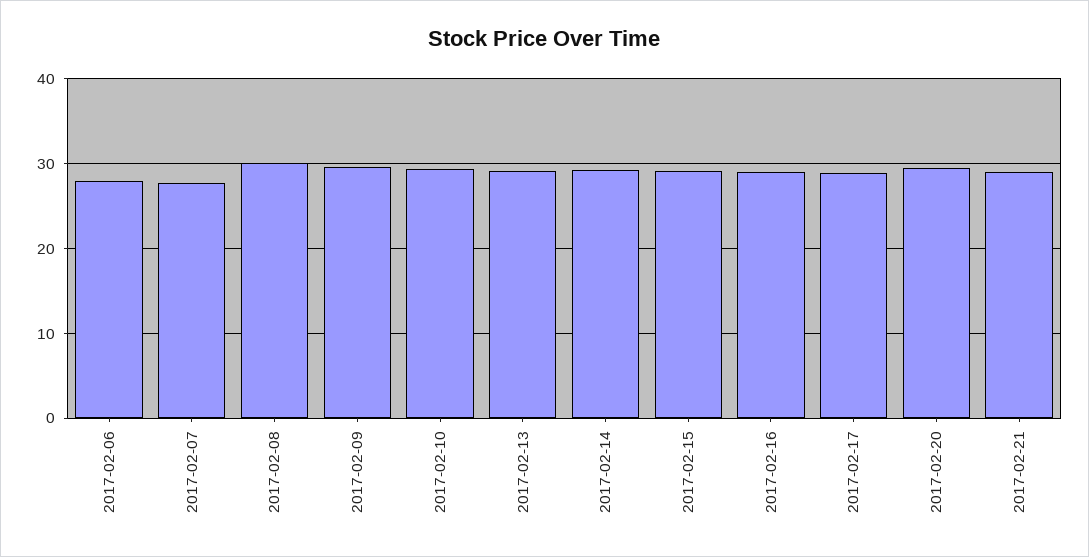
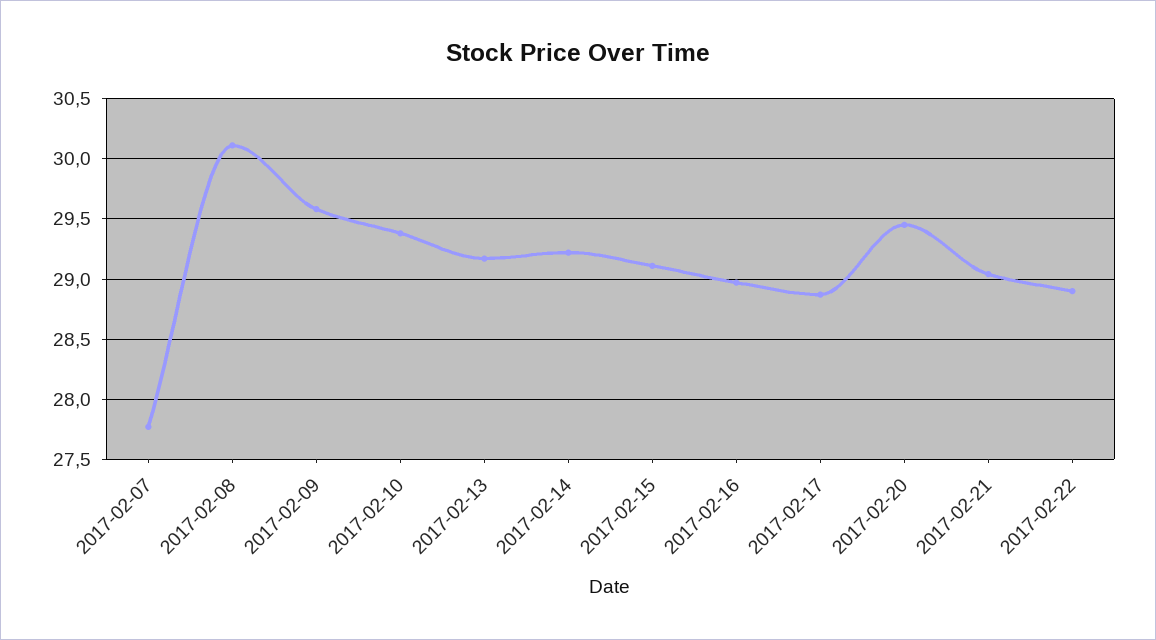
2017-02-06: 28 -> none
2017-02-22: none -> 28.9

